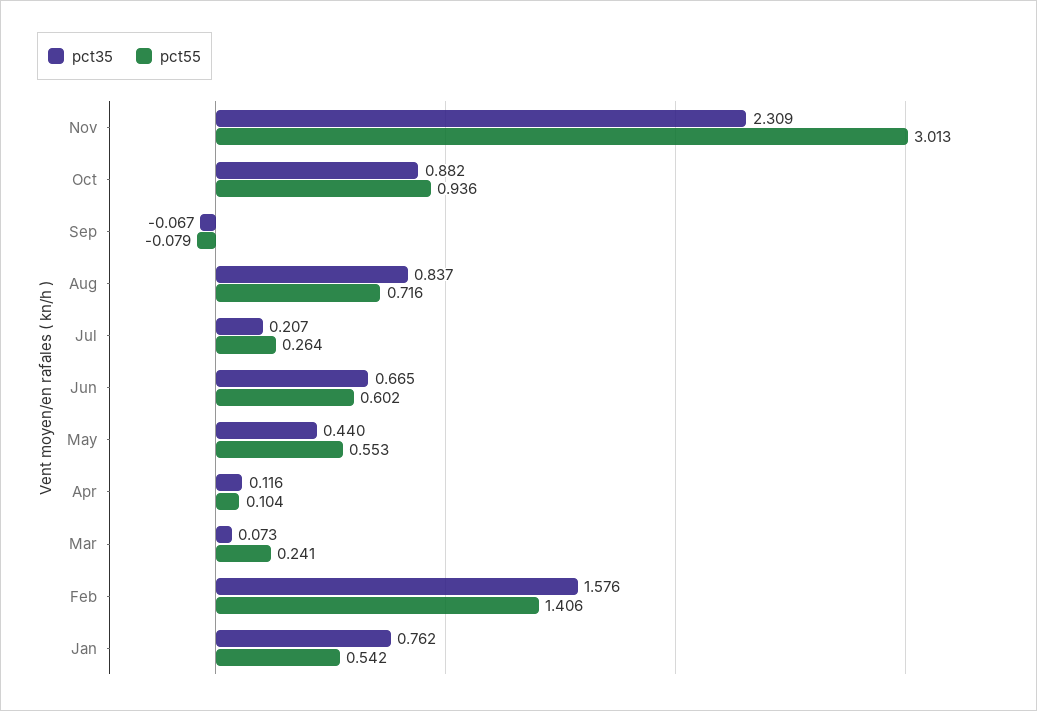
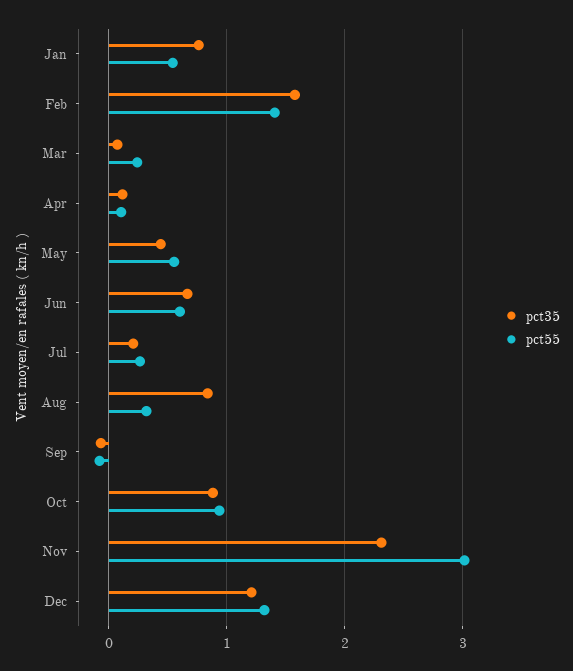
pct55, Aug: 0.716 -> 0.3
pct35, Dec: none -> 1.2
pct55, Dec: none -> 1.3

